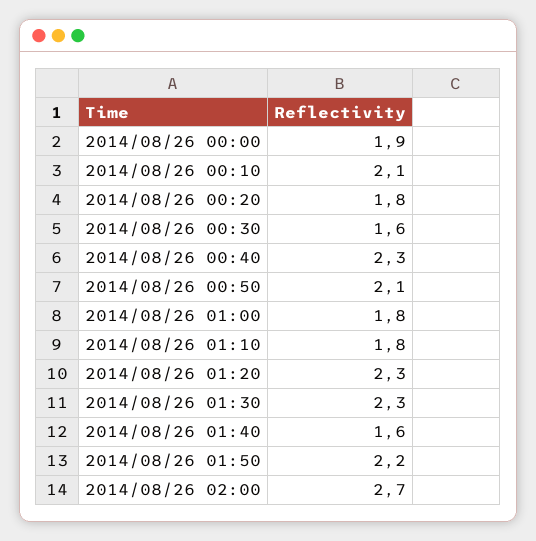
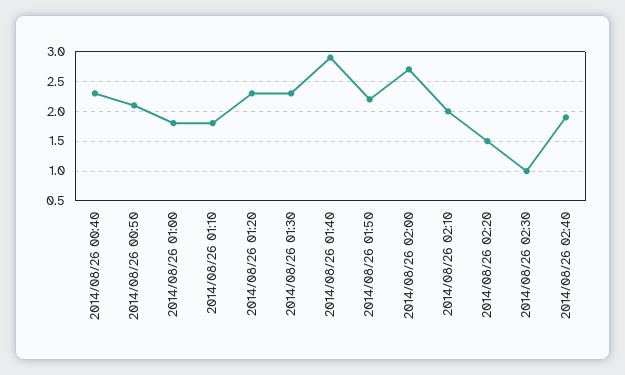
2014/08/26 00:00: 1.9 -> none
2014/08/26 00:10: 2.1 -> none
2014/08/26 00:20: 1.8 -> none
2014/08/26 00:30: 1.6 -> none
2014/08/26 01:40: 1.6 -> 3
2014/08/26 02:10: none -> 2
2014/08/26 02:20: none -> 1.5
2014/08/26 02:30: none -> 1
2014/08/26 02:40: none -> 2

